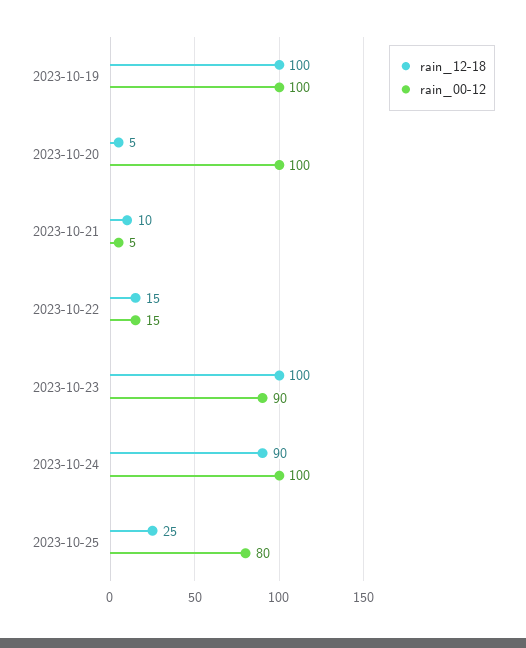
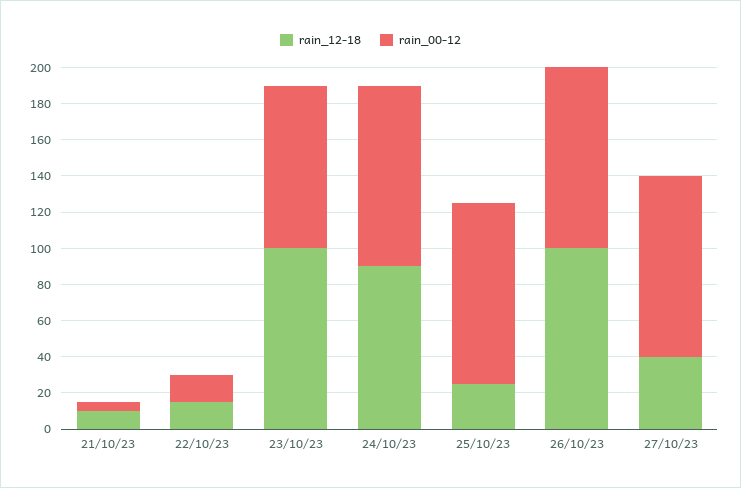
rain_12-18, 2023-10-19: 100 -> none
rain_00-12, 2023-10-19: 100 -> none
rain_12-18, 2023-10-20: 5 -> none
rain_00-12, 2023-10-20: 100 -> none
rain_00-12, 2023-10-25: 80 -> 100
rain_12-18, 26/10/23: none -> 100
rain_00-12, 26/10/23: none -> 100
rain_12-18, 27/10/23: none -> 40
rain_00-12, 27/10/23: none -> 100

